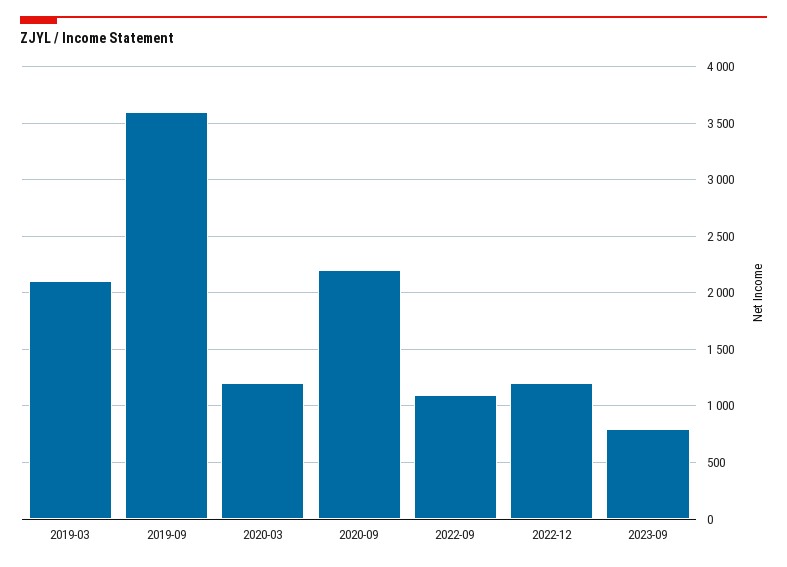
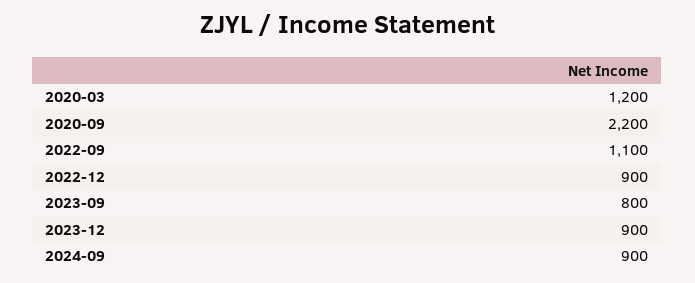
2019-03: 2100 -> none
2019-09: 3600 -> none
2022-12: 1200 -> 900
2023-12: none -> 900
2024-09: none -> 900

